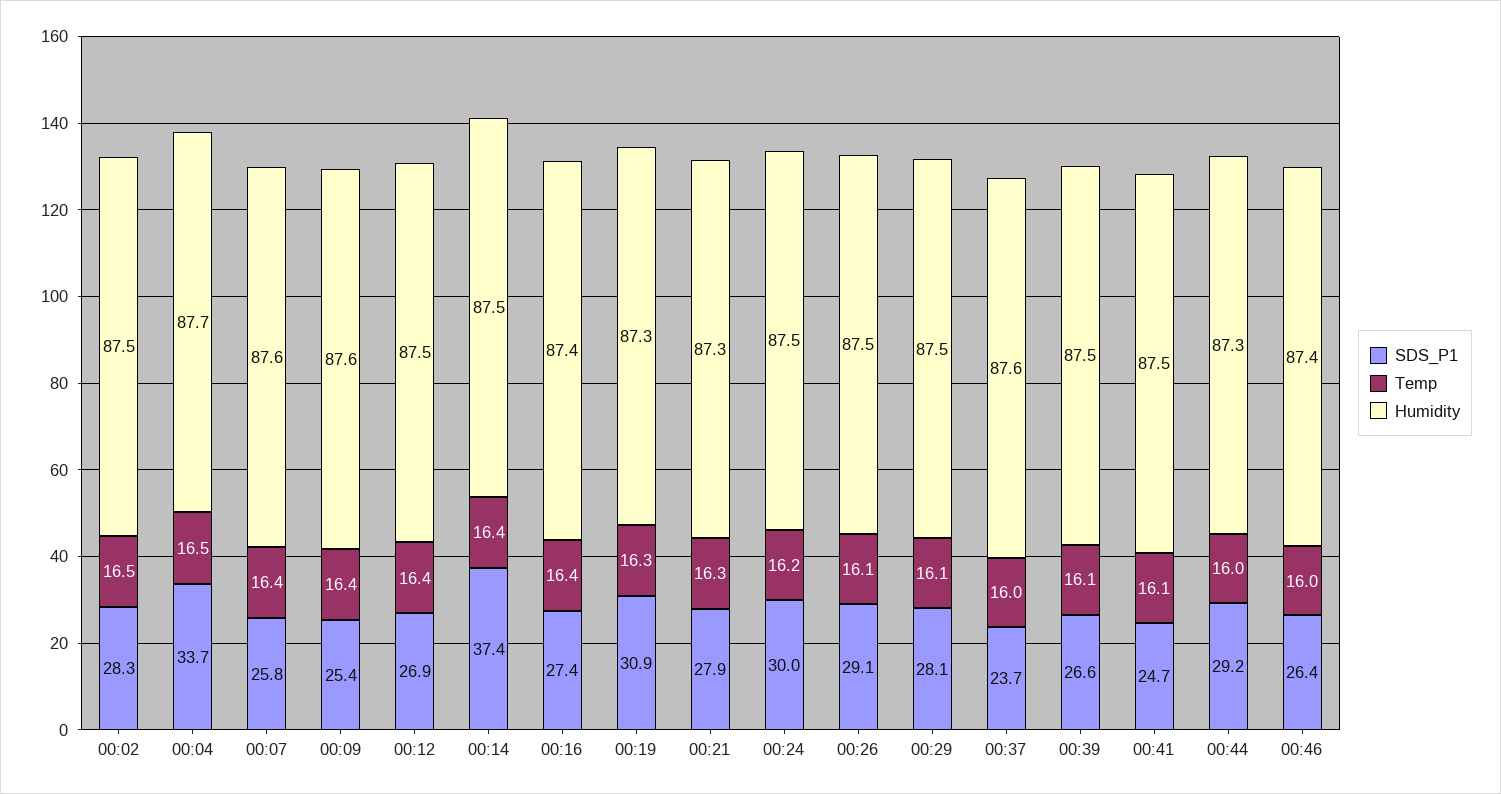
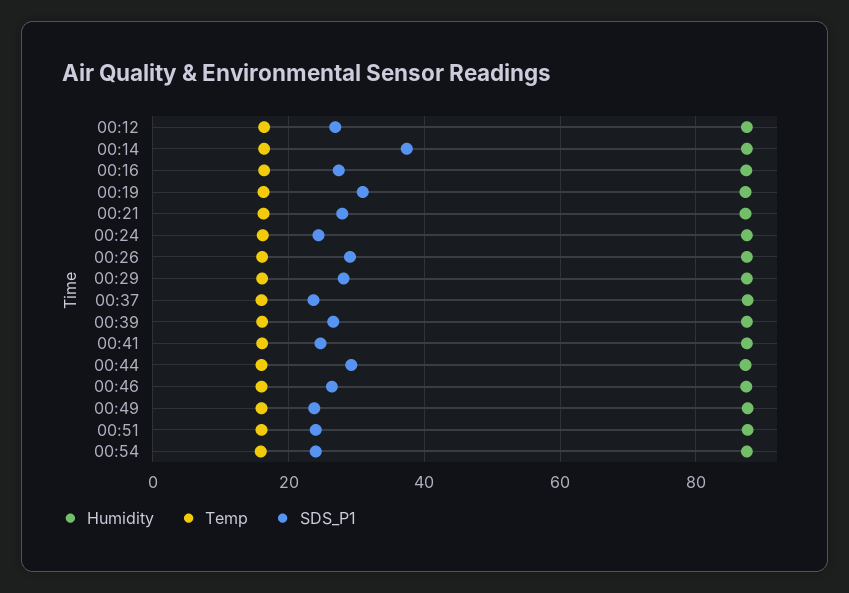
SDS_P1, 00:02: 28.3 -> none
Temp, 00:02: 16.5 -> none
Humidity, 00:02: 87.5 -> none
SDS_P1, 00:04: 33.7 -> none
Temp, 00:04: 16.5 -> none
Humidity, 00:04: 87.7 -> none
SDS_P1, 00:07: 25.8 -> none
Temp, 00:07: 16.4 -> none
Humidity, 00:07: 87.6 -> none
SDS_P1, 00:09: 25.4 -> none
Temp, 00:09: 16.4 -> none
Humidity, 00:09: 87.6 -> none
SDS_P1, 00:24: 30 -> 24
Humidity, 00:49: none -> 88
Temp, 00:49: none -> 16
SDS_P1, 00:49: none -> 24
Humidity, 00:51: none -> 88
Temp, 00:51: none -> 16
SDS_P1, 00:51: none -> 24
Humidity, 00:54: none -> 88
Temp, 00:54: none -> 16
SDS_P1, 00:54: none -> 24

